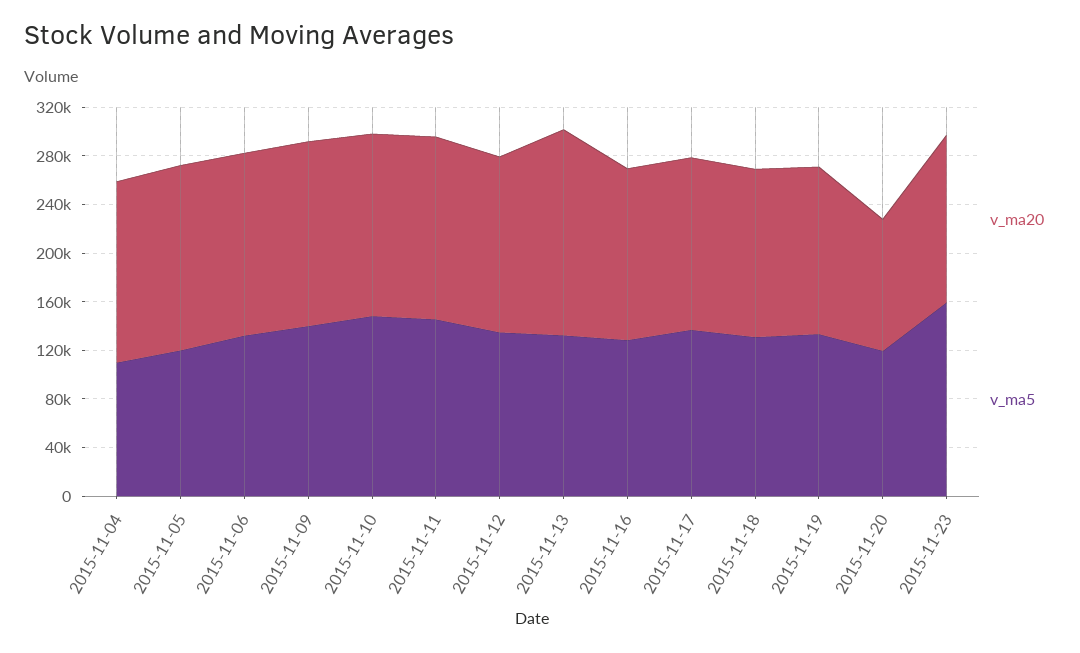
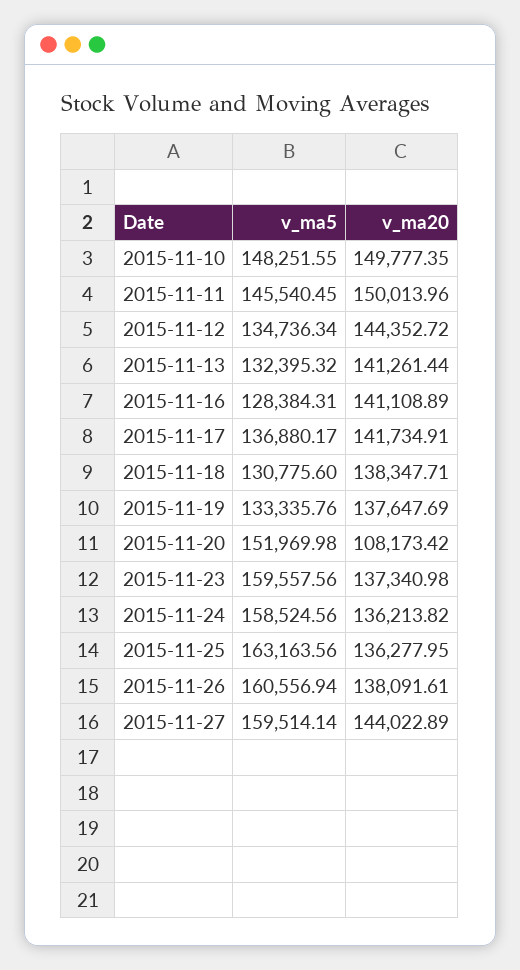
v_ma20, 2015-11-04: 150000 -> none
v_ma5, 2015-11-04: 110000 -> none
v_ma20, 2015-11-05: 150000 -> none
v_ma5, 2015-11-05: 120000 -> none
v_ma20, 2015-11-06: 150000 -> none
v_ma5, 2015-11-06: 130000 -> none
v_ma20, 2015-11-09: 150000 -> none
v_ma5, 2015-11-09: 140000 -> none
v_ma20, 2015-11-13: 170000 -> 141261.44
v_ma5, 2015-11-20: 120000 -> 151969.98
v_ma5, 2015-11-24: none -> 158524.56
v_ma20, 2015-11-24: none -> 136213.82
v_ma5, 2015-11-25: none -> 163163.56
v_ma20, 2015-11-25: none -> 136277.95
v_ma5, 2015-11-26: none -> 160556.94
v_ma20, 2015-11-26: none -> 138091.61
v_ma5, 2015-11-27: none -> 159514.14
v_ma20, 2015-11-27: none -> 144022.89

